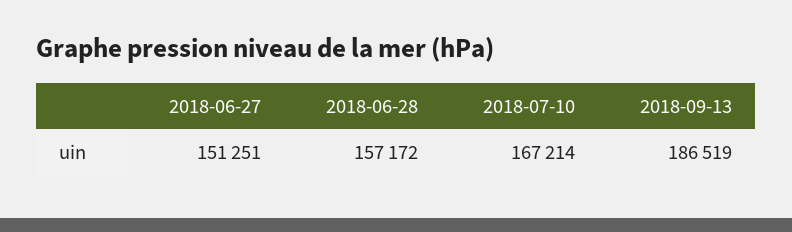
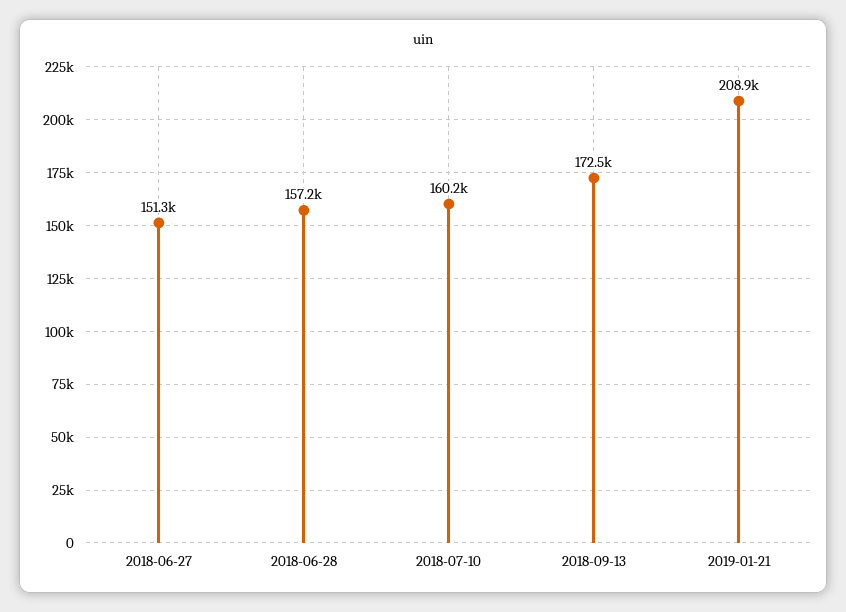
2018-07-10: 167214 -> 160200
2018-09-13: 186519 -> 172500
2019-01-21: none -> 208900

